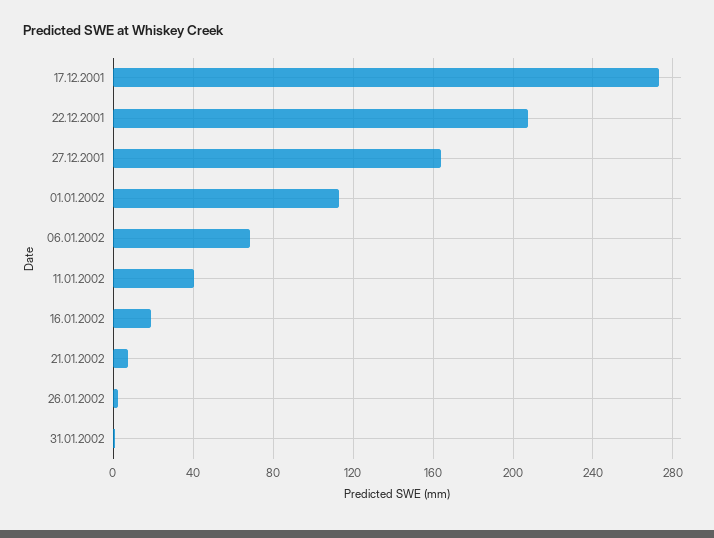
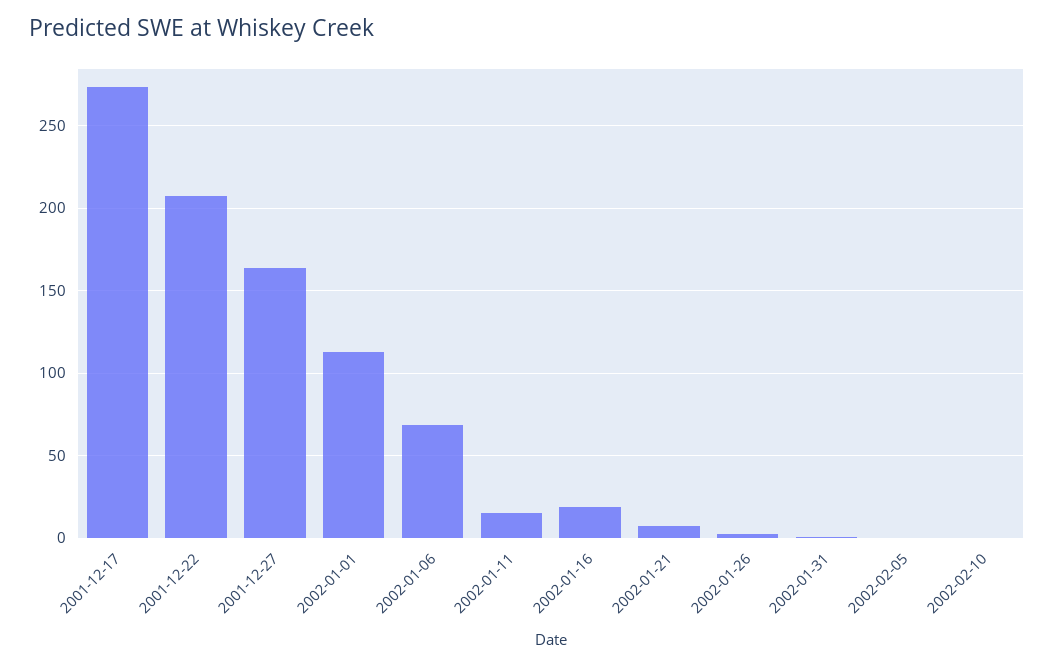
11.01.2002: 40 -> 15
2002-02-05: none -> 0
2002-02-10: none -> 0

